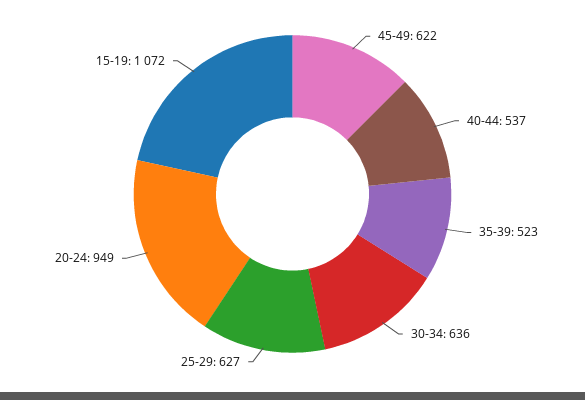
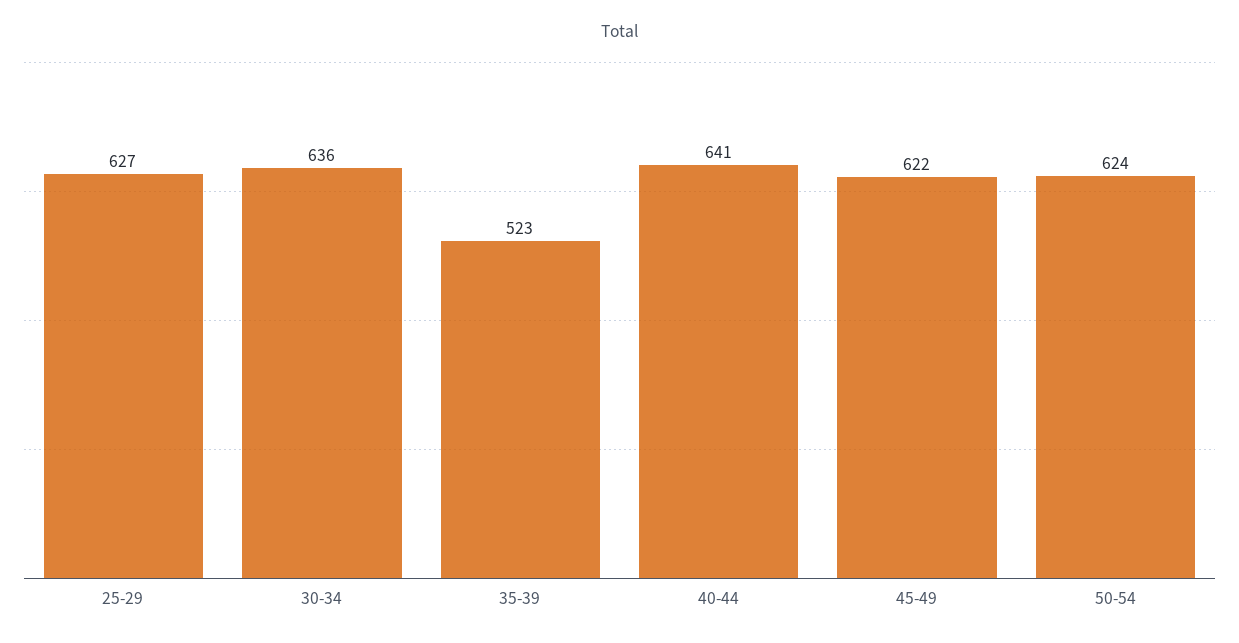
40-44: 537 -> 641
20-24: 949 -> none
15-19: 1072 -> none
50-54: none -> 624

